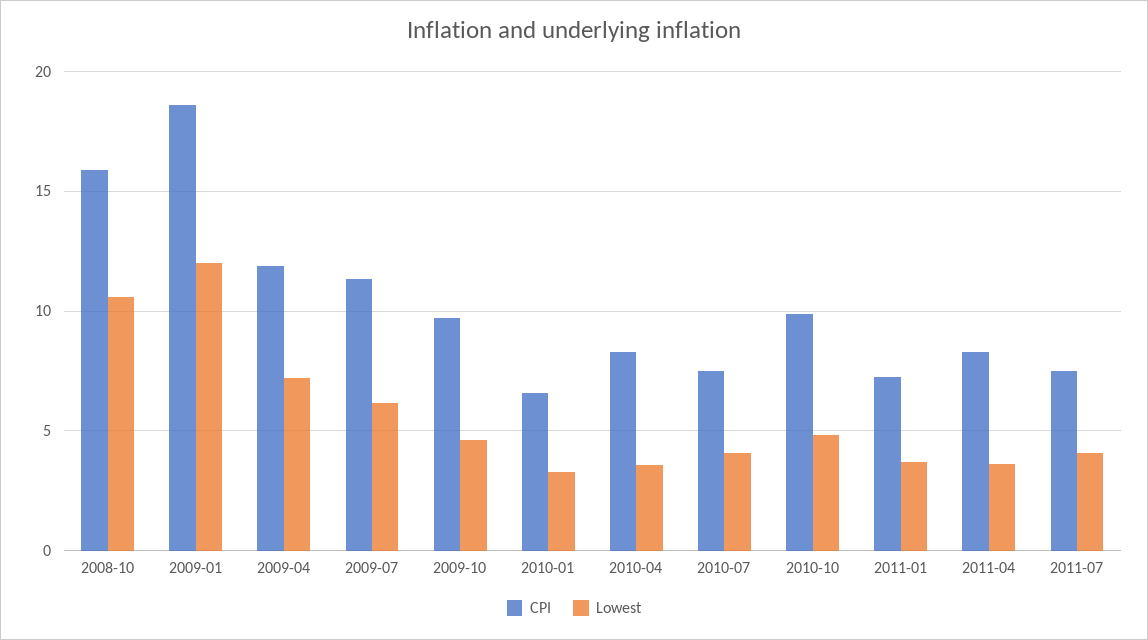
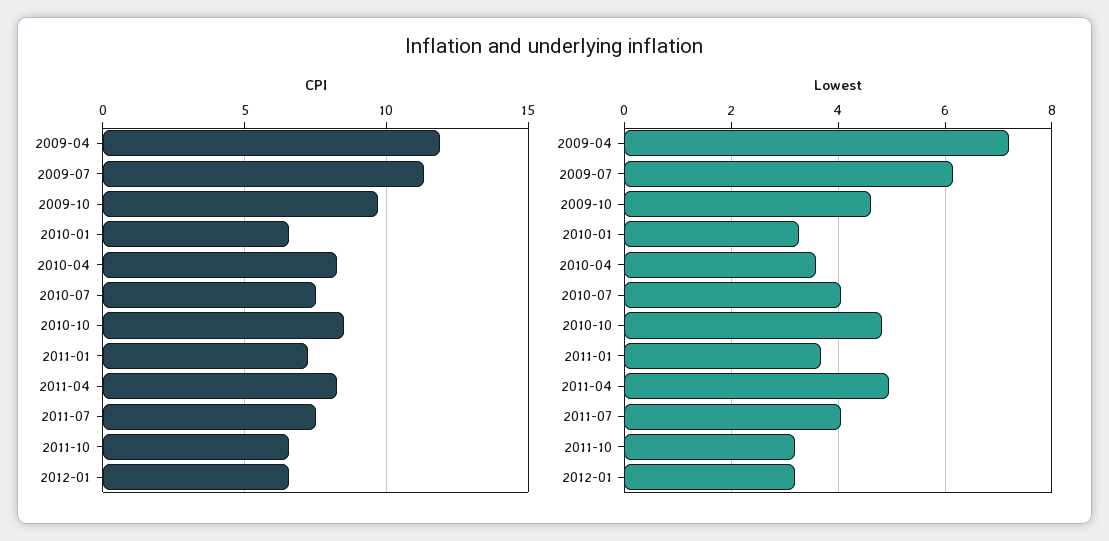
CPI, 2008-10: 16 -> none
Lowest, 2008-10: 10.5 -> none
CPI, 2009-01: 18.5 -> none
Lowest, 2009-01: 12 -> none
CPI, 2010-10: 10 -> 8.5
Lowest, 2011-04: 3.5 -> 5
CPI, 2011-10: none -> 6.5
CPI, 2012-01: none -> 6.5
Lowest, 2011-10: none -> 3.2
Lowest, 2012-01: none -> 3.2

